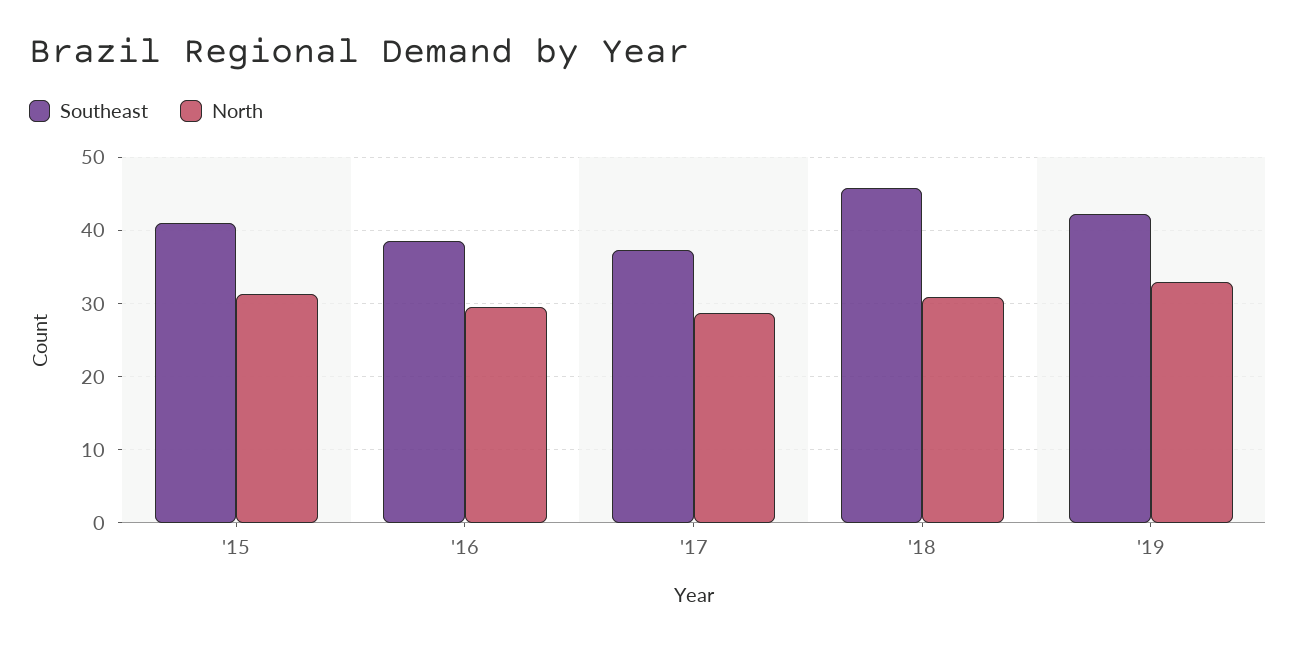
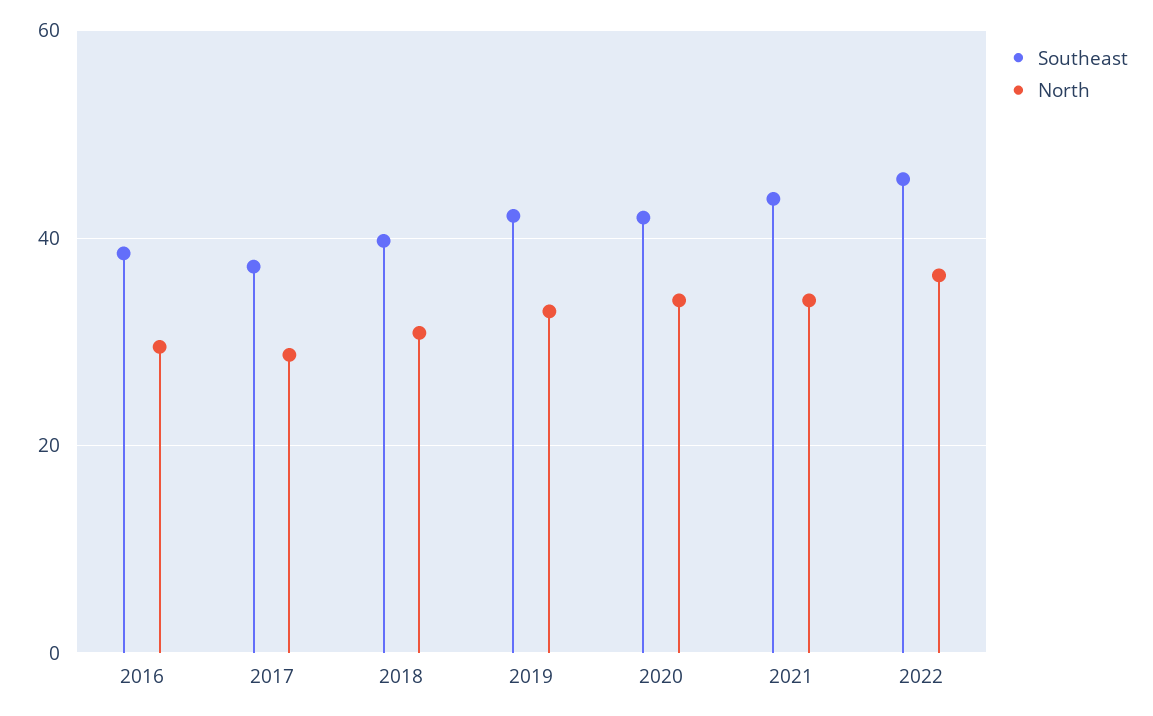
Southeast, '15: 41 -> none
North, '15: 31 -> none
Southeast, '18: 46 -> 40
Southeast, 2020: none -> 42
North, 2020: none -> 34
Southeast, 2021: none -> 44
North, 2021: none -> 34
Southeast, 2022: none -> 46
North, 2022: none -> 36

